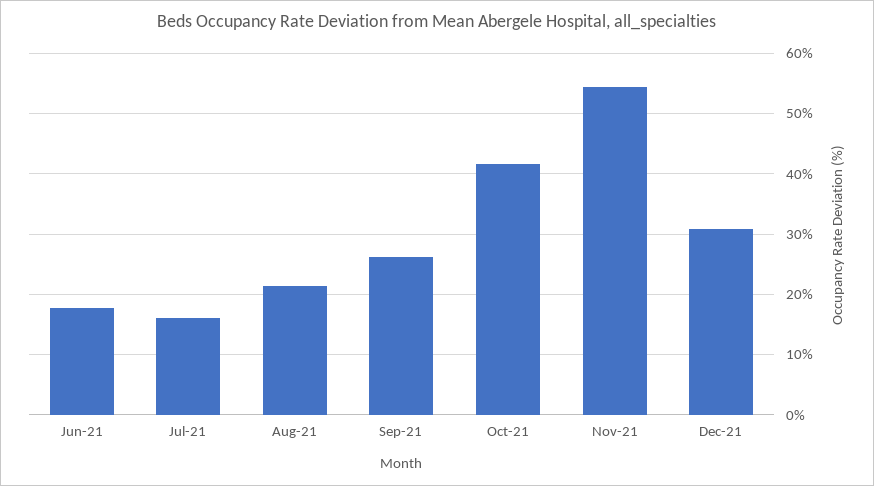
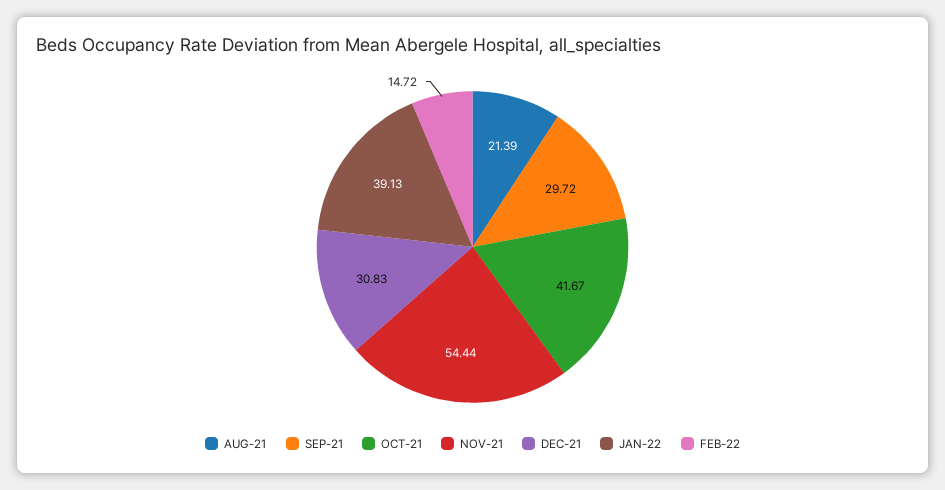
Jun-21: 18 -> none
Jul-21: 16 -> none
Sep-21: 26 -> 29.72
JAN-22: none -> 39.13
FEB-22: none -> 14.72

